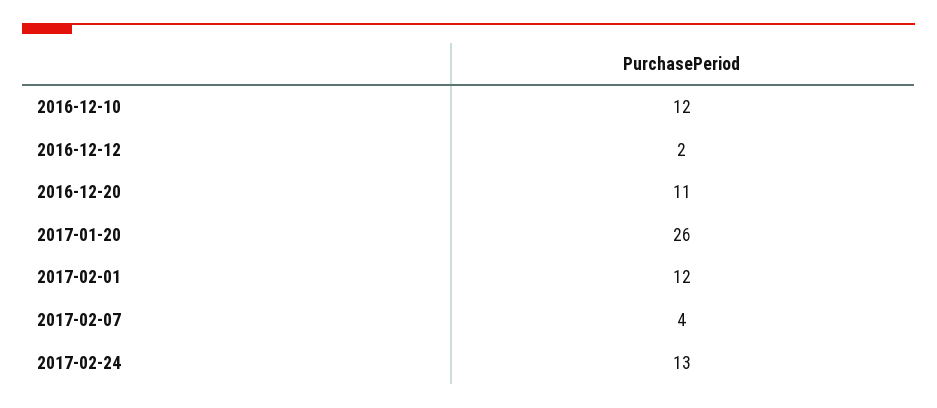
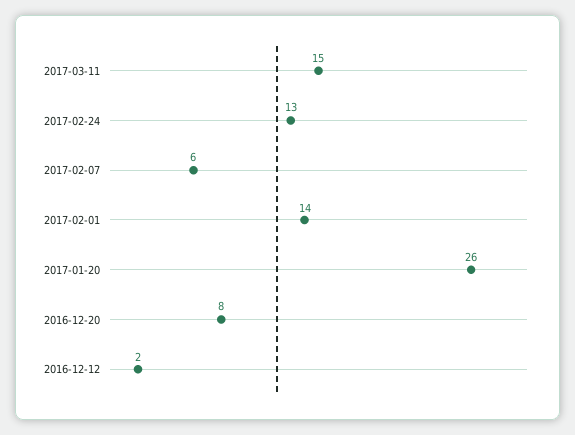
2016-12-10: 12 -> none
2016-12-20: 11 -> 8
2017-02-01: 12 -> 14
2017-02-07: 4 -> 6
2017-03-11: none -> 15

